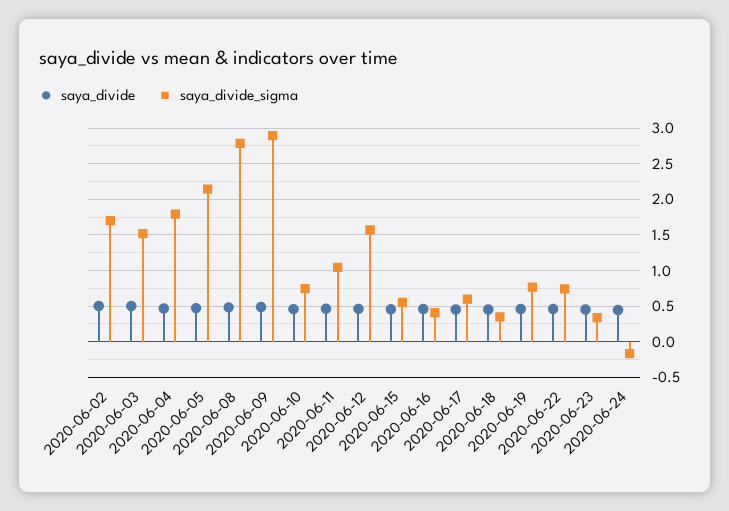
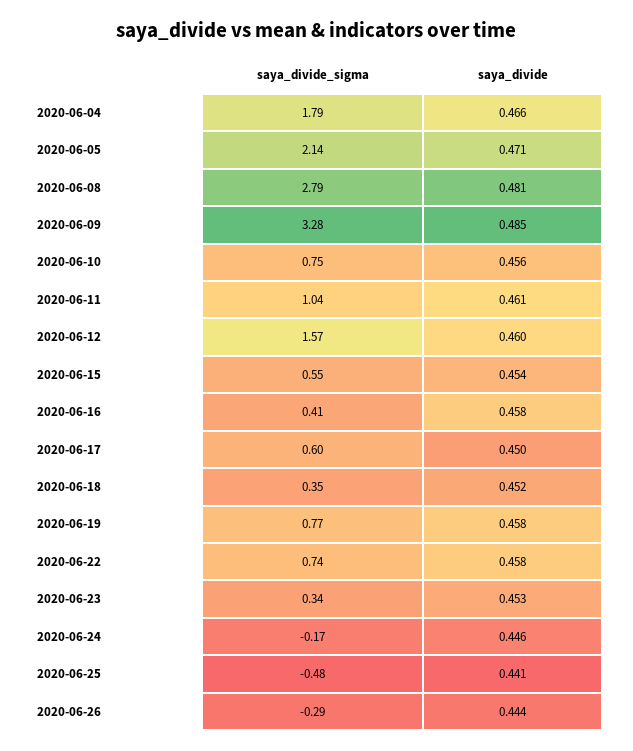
saya_divide, 2020-06-02: 0.5 -> none
saya_divide_sigma, 2020-06-02: 1.7 -> none
saya_divide, 2020-06-03: 0.5 -> none
saya_divide_sigma, 2020-06-03: 1.5 -> none
saya_divide_sigma, 2020-06-09: 2.9 -> 3.28
saya_divide_sigma, 2020-06-25: none -> -0.48
saya_divide, 2020-06-25: none -> 0.441
saya_divide_sigma, 2020-06-26: none -> -0.29
saya_divide, 2020-06-26: none -> 0.444

